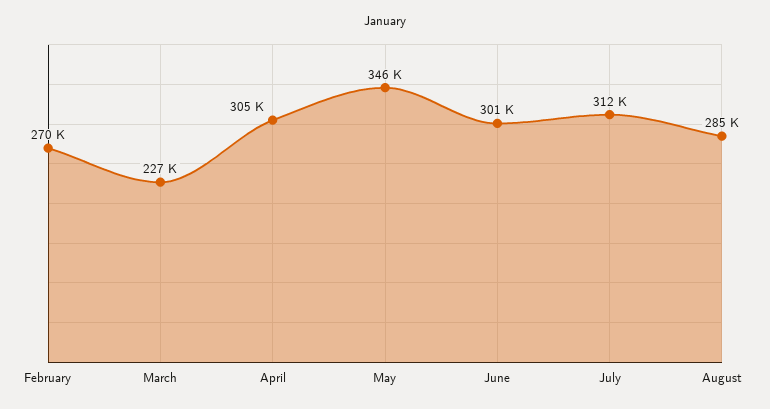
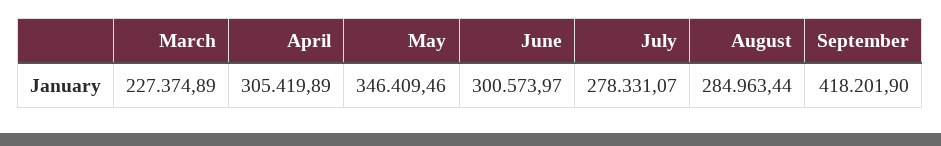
February: 270000 -> none
July: 312000 -> 278331.07
September: none -> 418201.9

